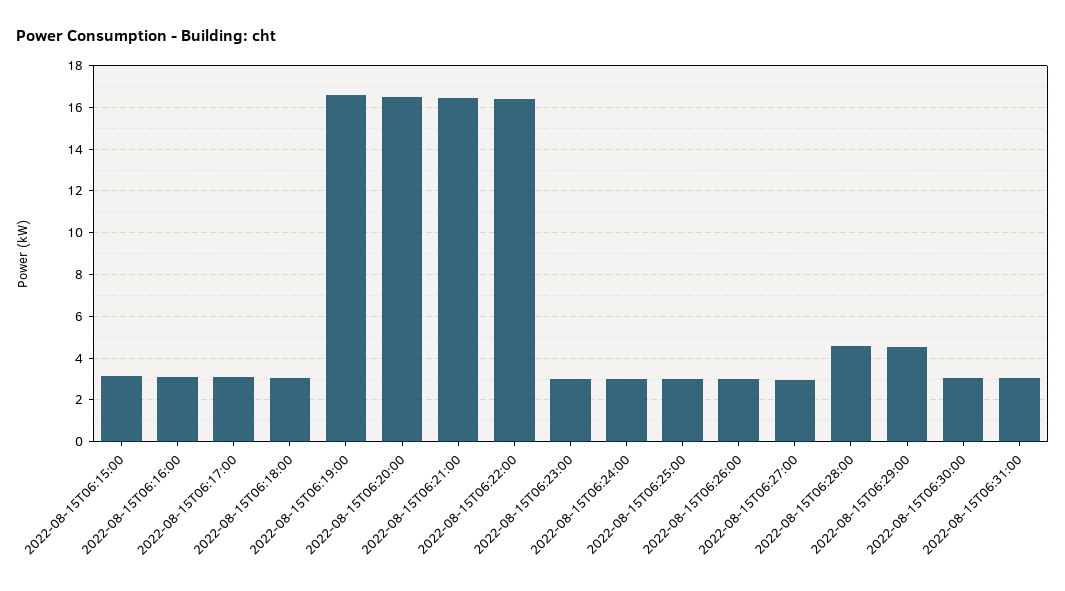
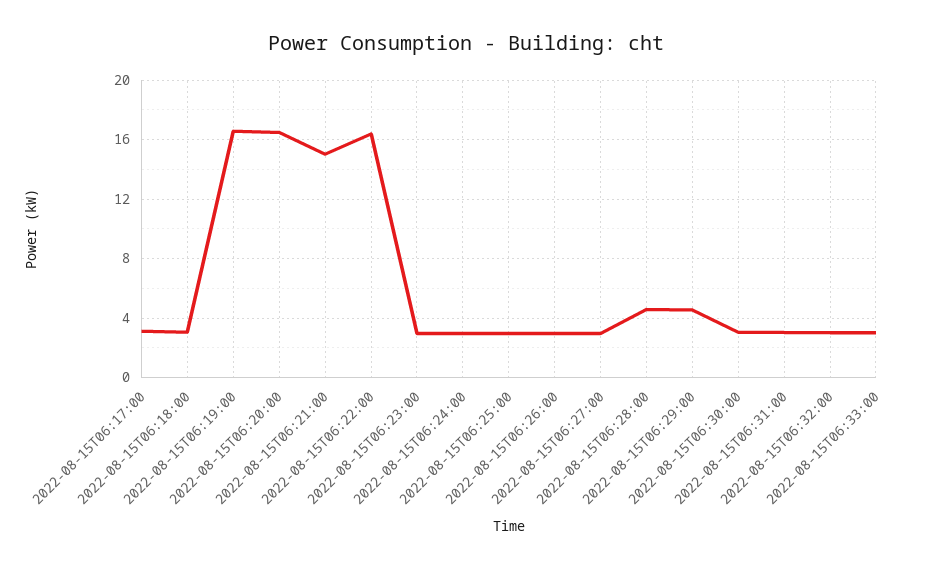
2022-08-15T06:15:00: 3 -> none
2022-08-15T06:16:00: 3 -> none
2022-08-15T06:21:00: 16.5 -> 15
2022-08-15T06:32:00: none -> 3
2022-08-15T06:33:00: none -> 3

